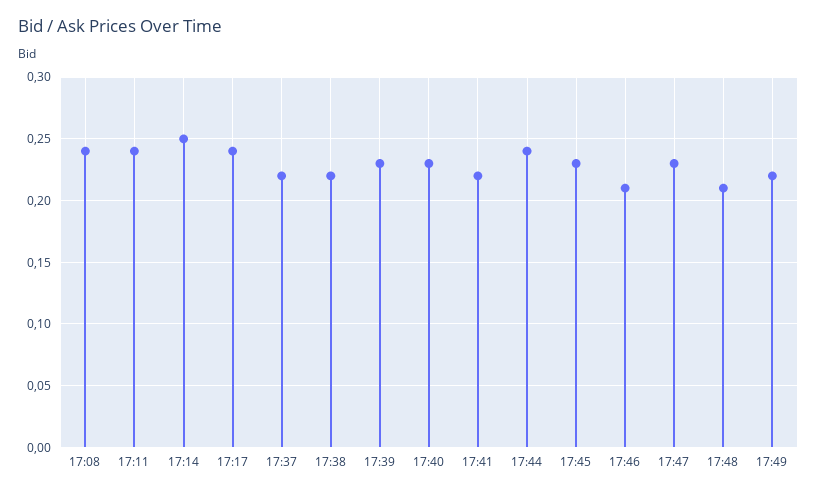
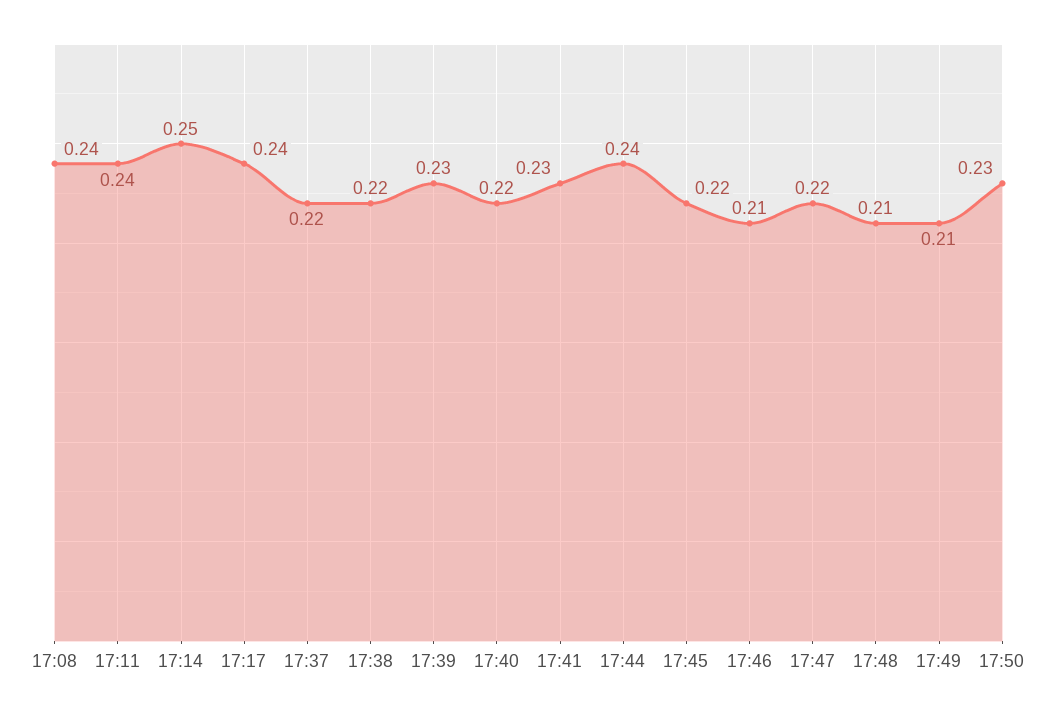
17:40: 0.23 -> 0.22
17:41: 0.22 -> 0.23
17:45: 0.23 -> 0.22
17:47: 0.23 -> 0.22
17:49: 0.22 -> 0.21
17:50: none -> 0.23

